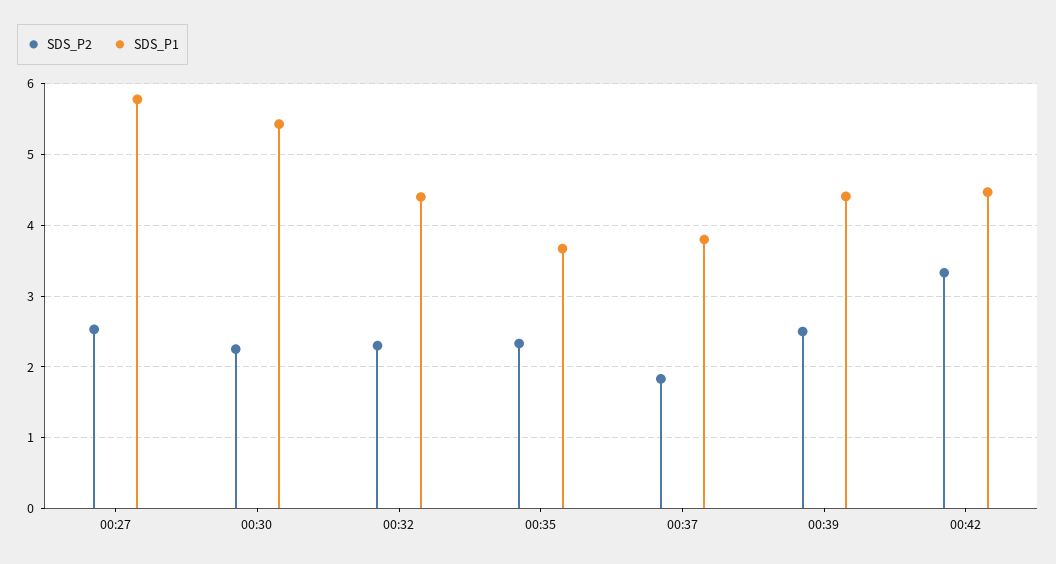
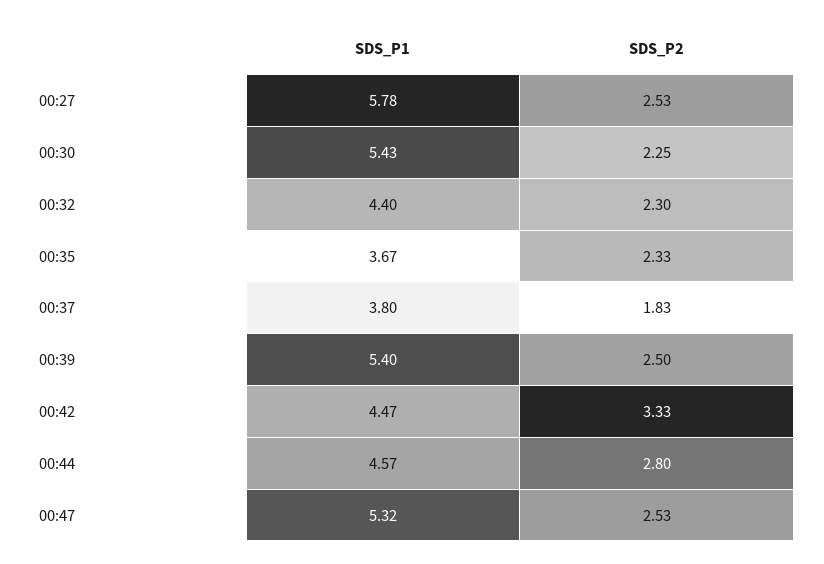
SDS_P1, 00:39: 4.4 -> 5.4
SDS_P1, 00:44: none -> 4.57
SDS_P2, 00:44: none -> 2.8
SDS_P1, 00:47: none -> 5.32
SDS_P2, 00:47: none -> 2.53

